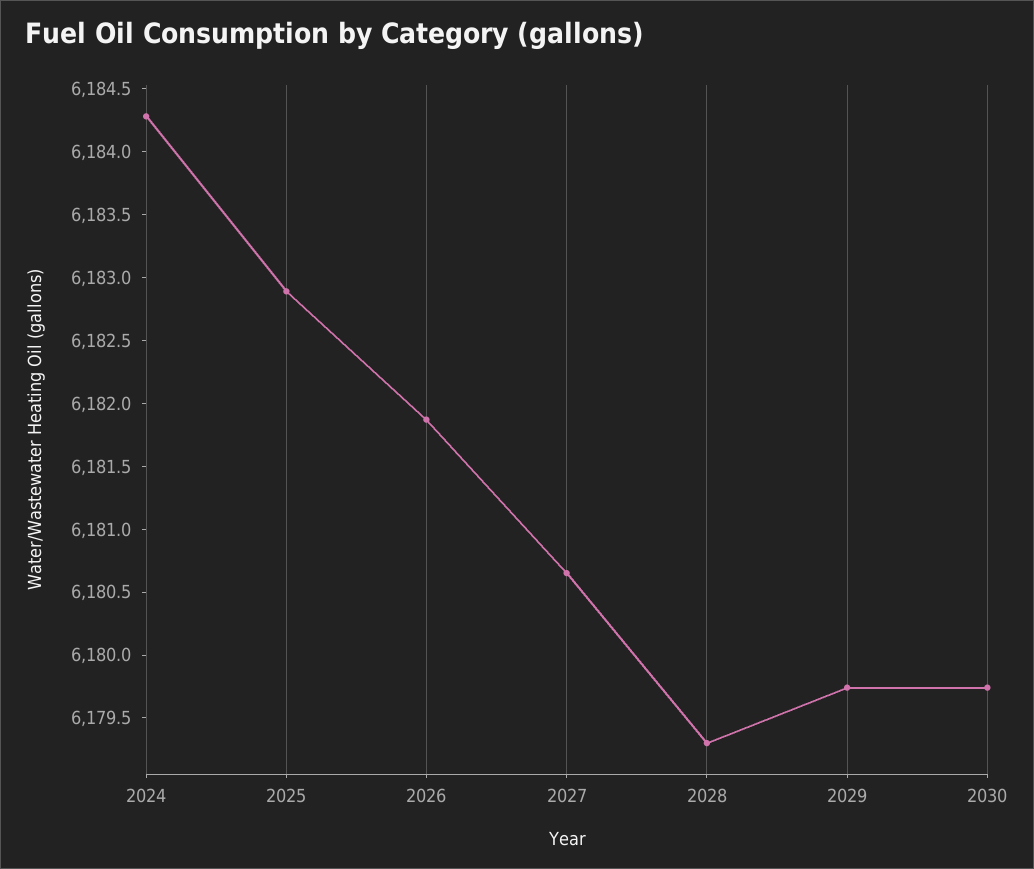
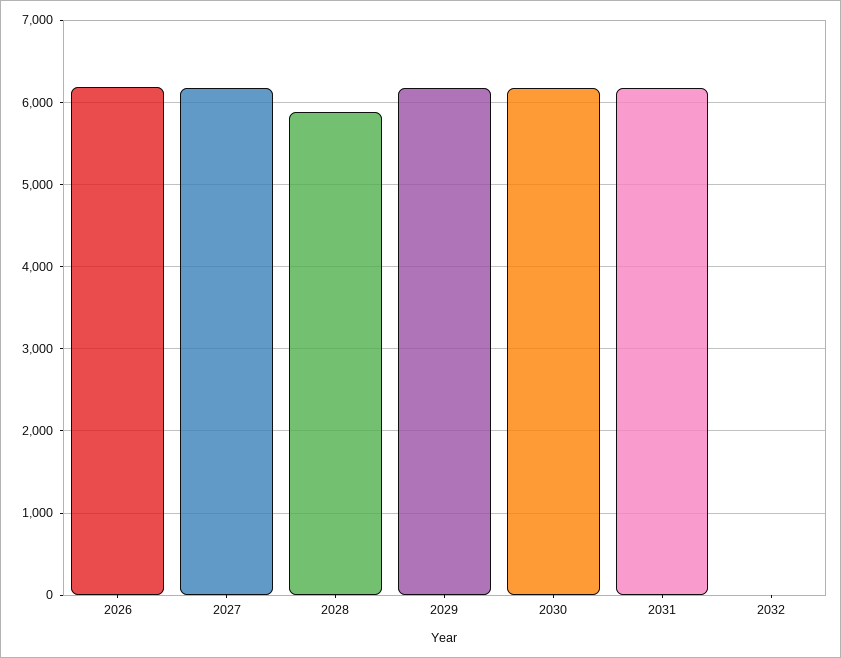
2024: 6184.3 -> none
2025: 6182.9 -> none
2028: 6179.3 -> 5900
2031: none -> 6200
2032: none -> 0

